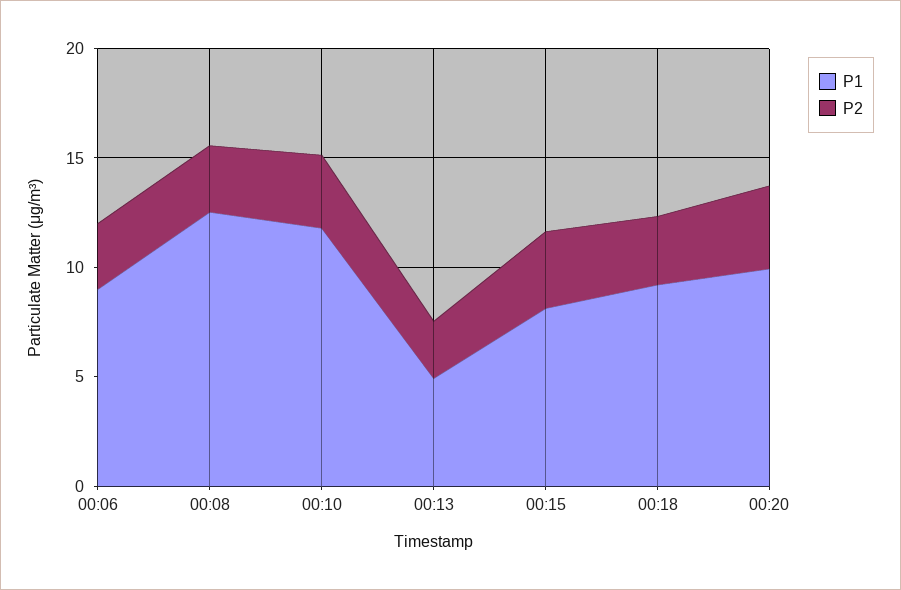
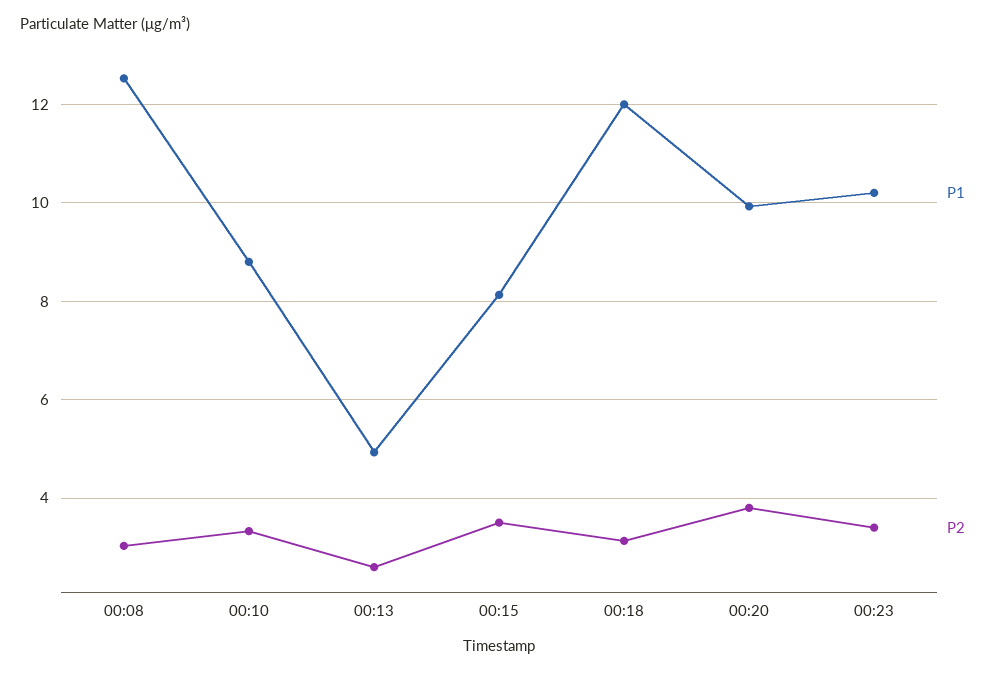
P1, 00:06: 9 -> none
P2, 00:06: 3 -> none
P1, 00:10: 12 -> 8.8
P1, 00:18: 9 -> 12
P1, 00:23: none -> 10.2
P2, 00:23: none -> 3.4

